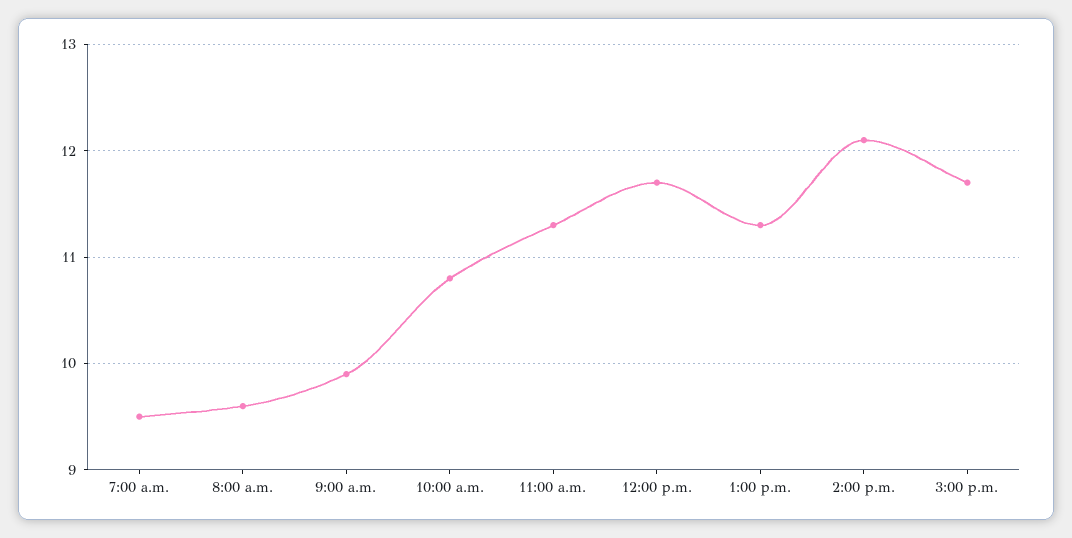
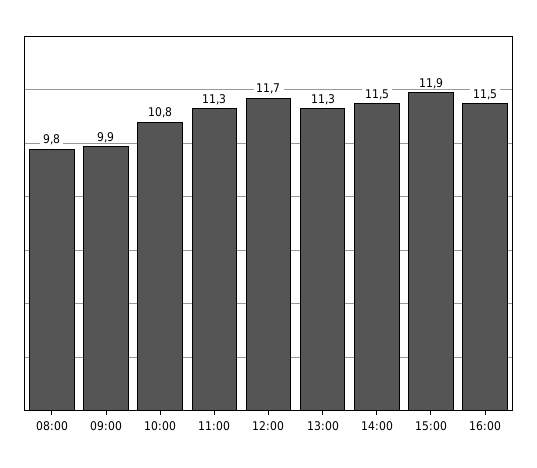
7:00 a.m.: 9.5 -> none
8:00 a.m.: 9.6 -> 9.8
2:00 p.m.: 12.1 -> 11.5
3:00 p.m.: 11.7 -> 11.9
16:00: none -> 11.5

